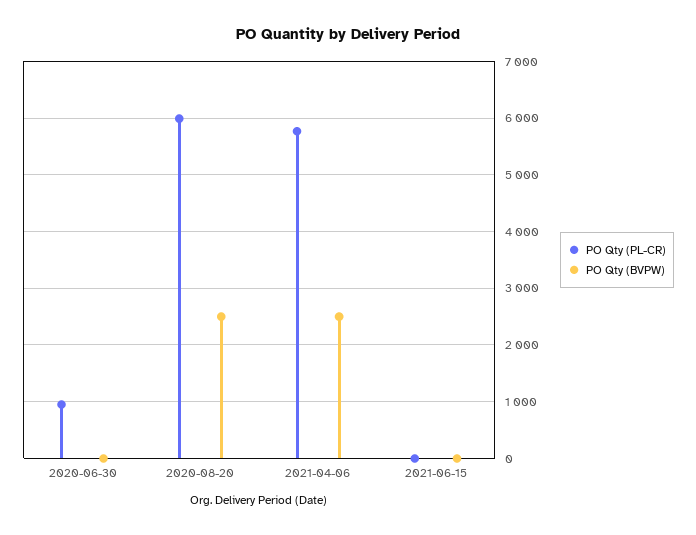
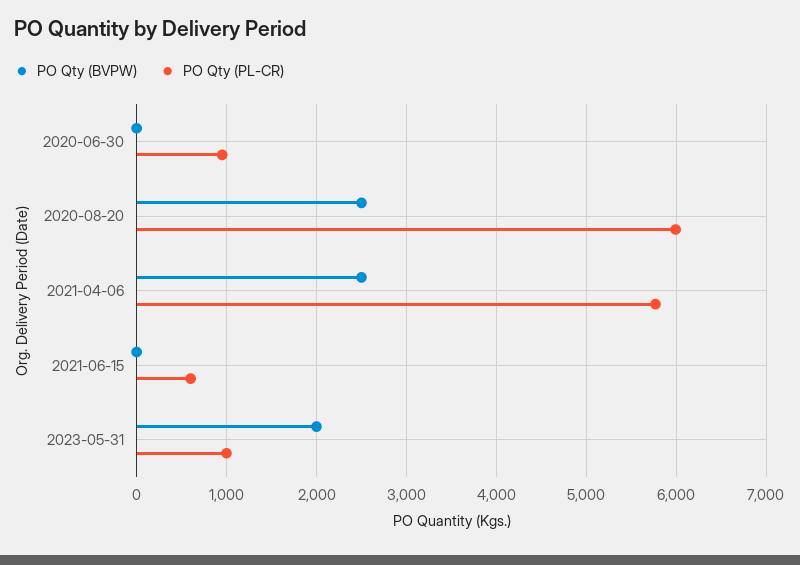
PO Qty (PL-CR), 2021-06-15: 0 -> 600
PO Qty (BVPW), 2023-05-31: none -> 2000
PO Qty (PL-CR), 2023-05-31: none -> 1000

